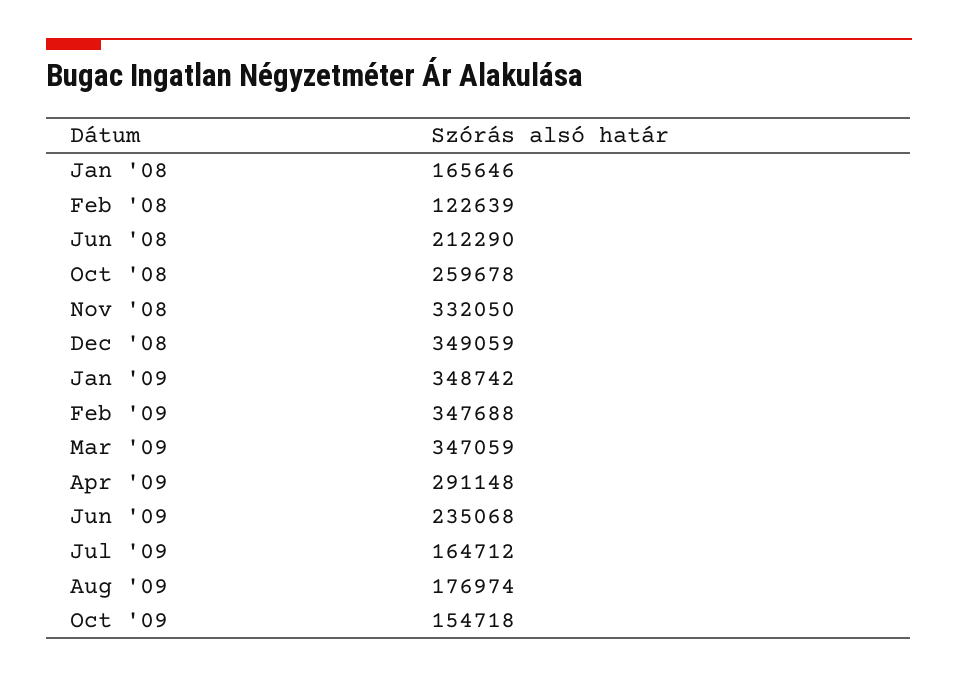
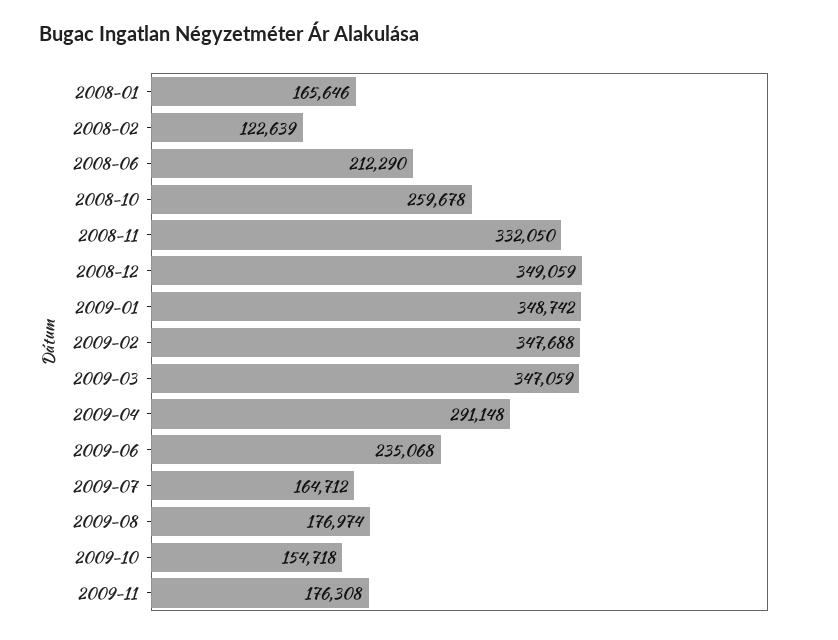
2009-11: none -> 176308

